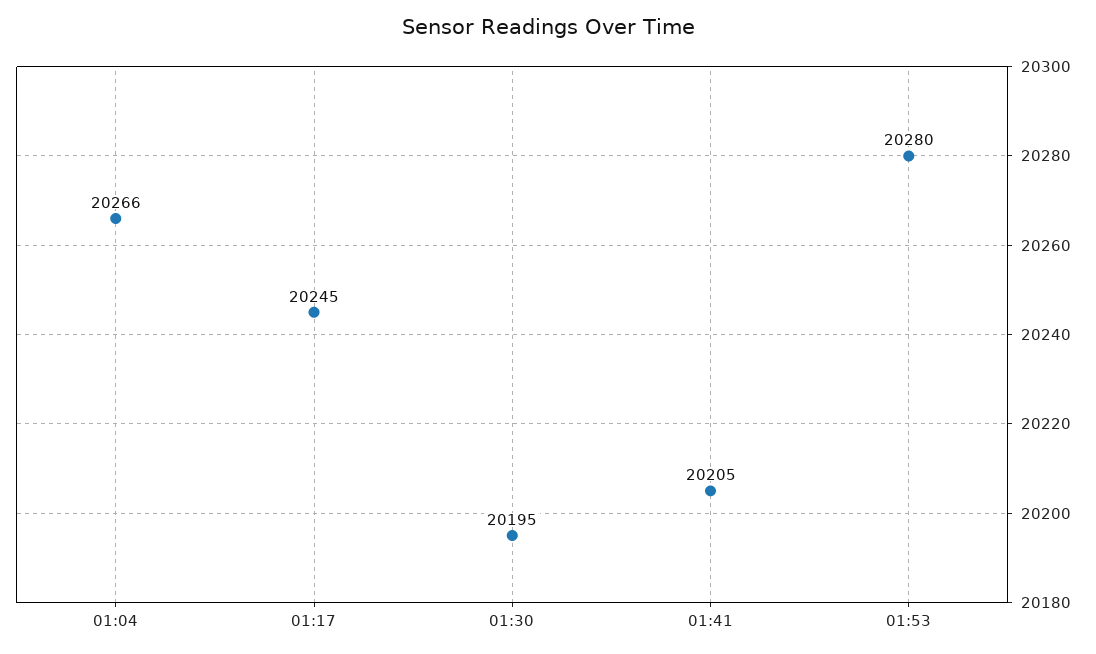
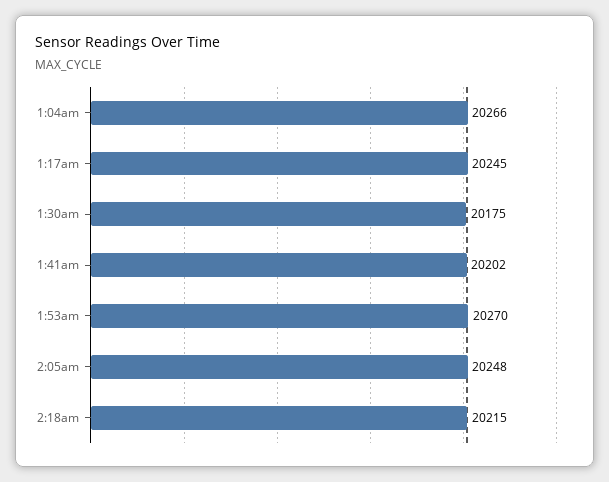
01:30: 20195 -> 20175
01:41: 20205 -> 20202
01:53: 20280 -> 20270
2:05am: none -> 20248
2:18am: none -> 20215

